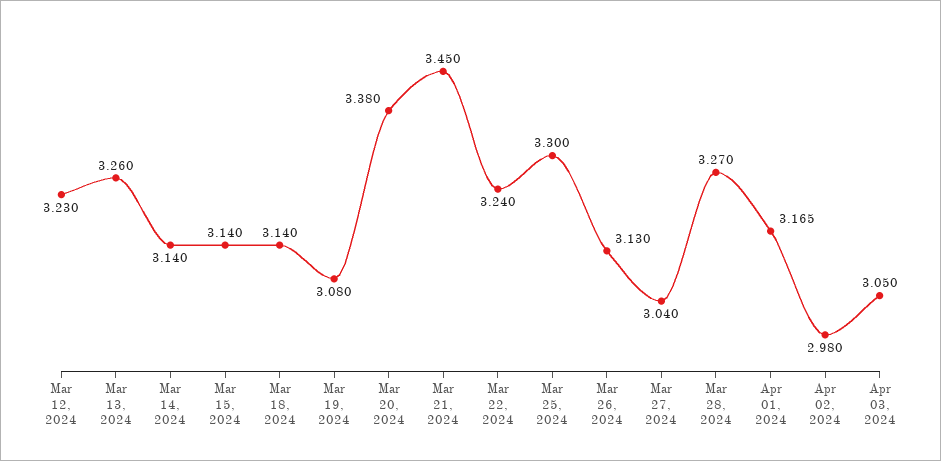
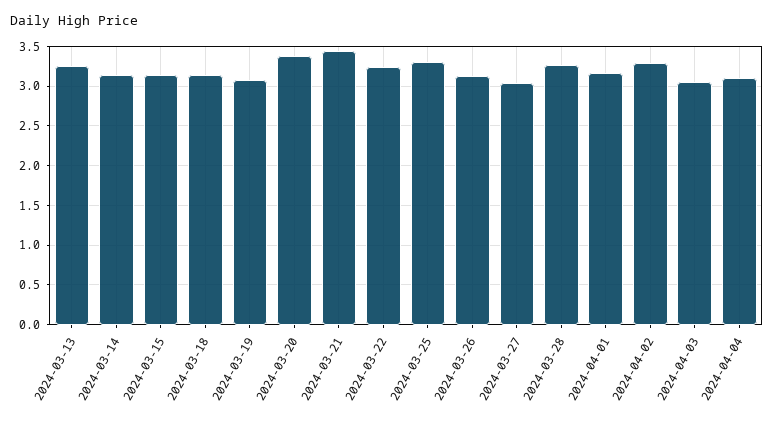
Mar 12, 2024: 3.23 -> none
Apr 02, 2024: 2.98 -> 3.3
2024-04-04: none -> 3.1

